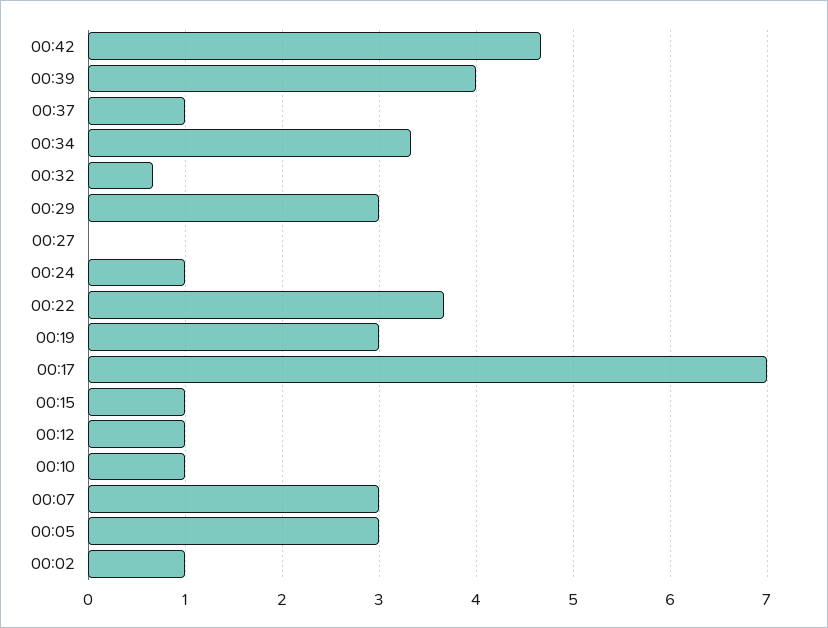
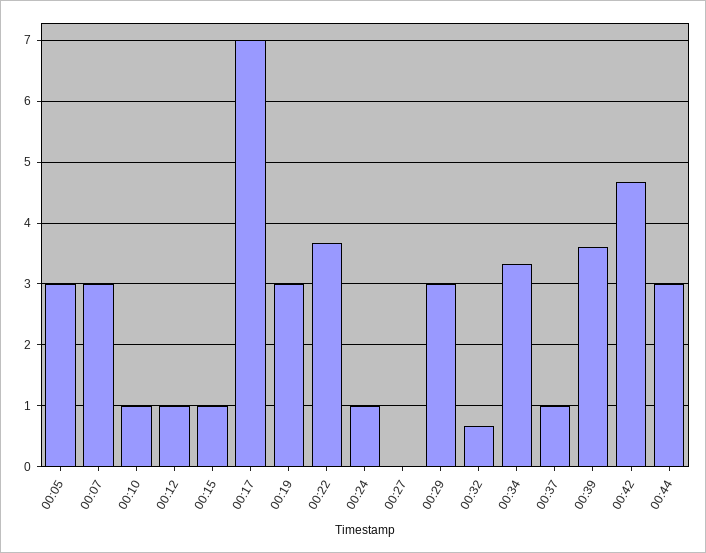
00:39: 4 -> 3.6
00:02: 1 -> none
00:44: none -> 3

